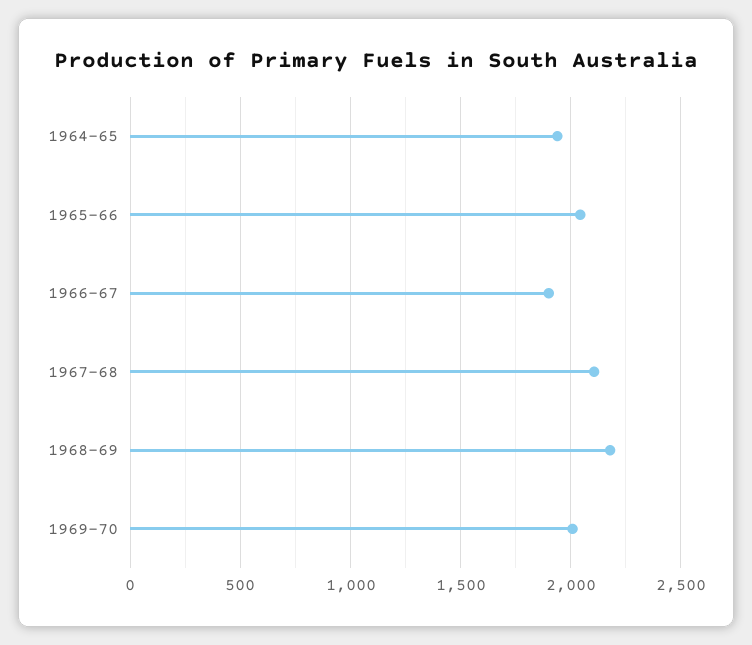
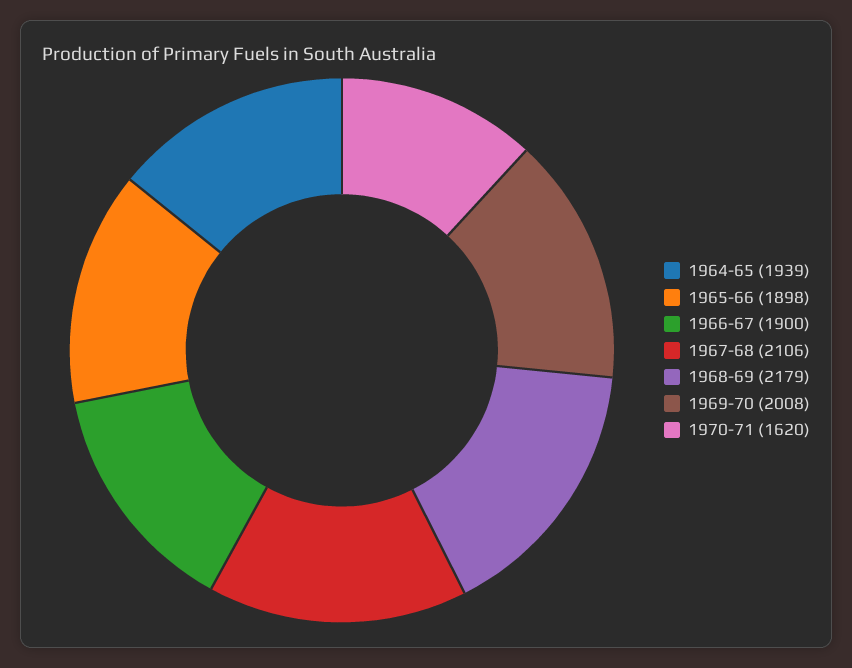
1965-66: 2050 -> 1898
1970-71: none -> 1620

